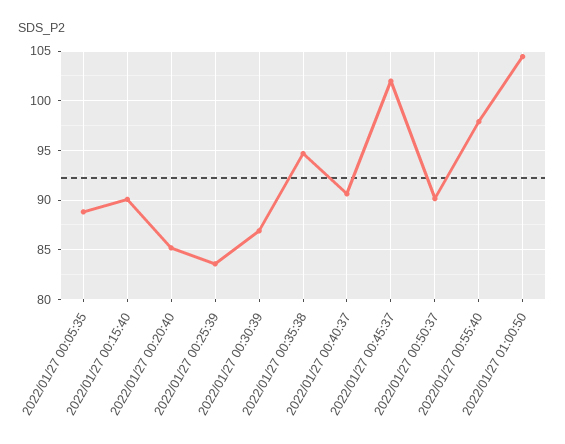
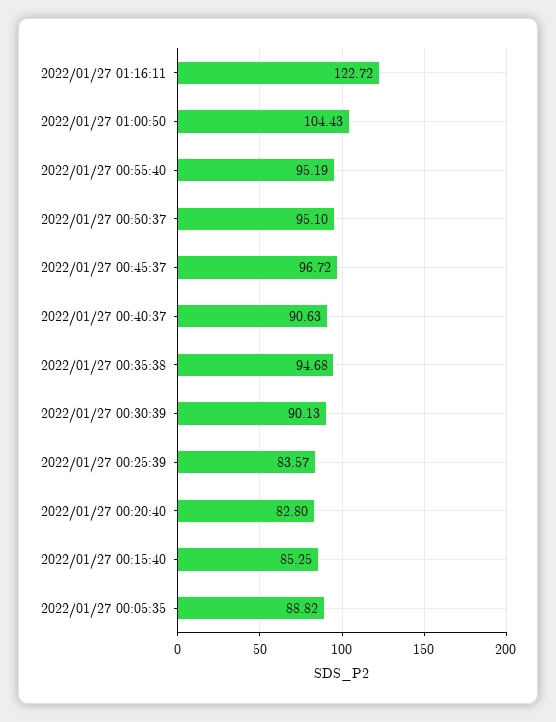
2022/01/27 00:15:40: 90 -> 85.25
2022/01/27 00:20:40: 85 -> 82.8
2022/01/27 00:30:39: 87 -> 90.13
2022/01/27 00:45:37: 102 -> 96.72
2022/01/27 00:50:37: 90 -> 95.1
2022/01/27 00:55:40: 98 -> 95.19
2022/01/27 01:16:11: none -> 122.72

